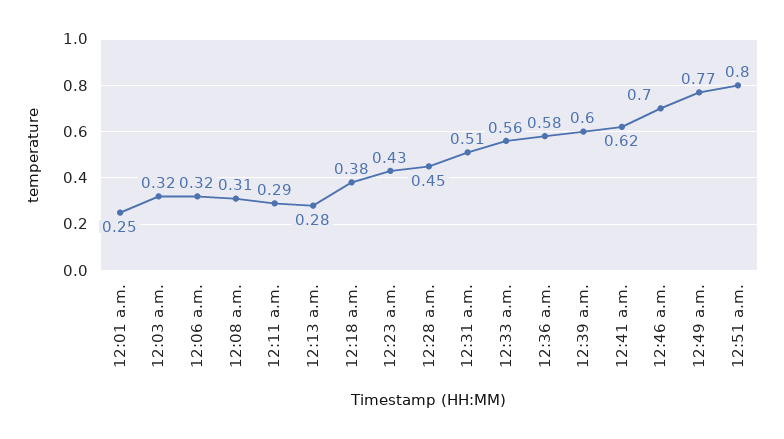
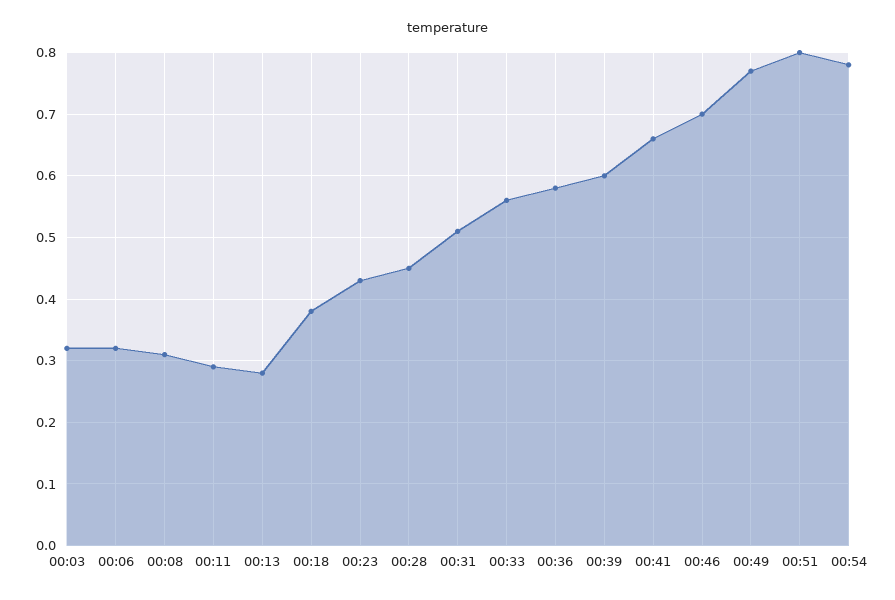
12:01 a.m.: 0.25 -> none
12:41 a.m.: 0.62 -> 0.66
00:54: none -> 0.78

